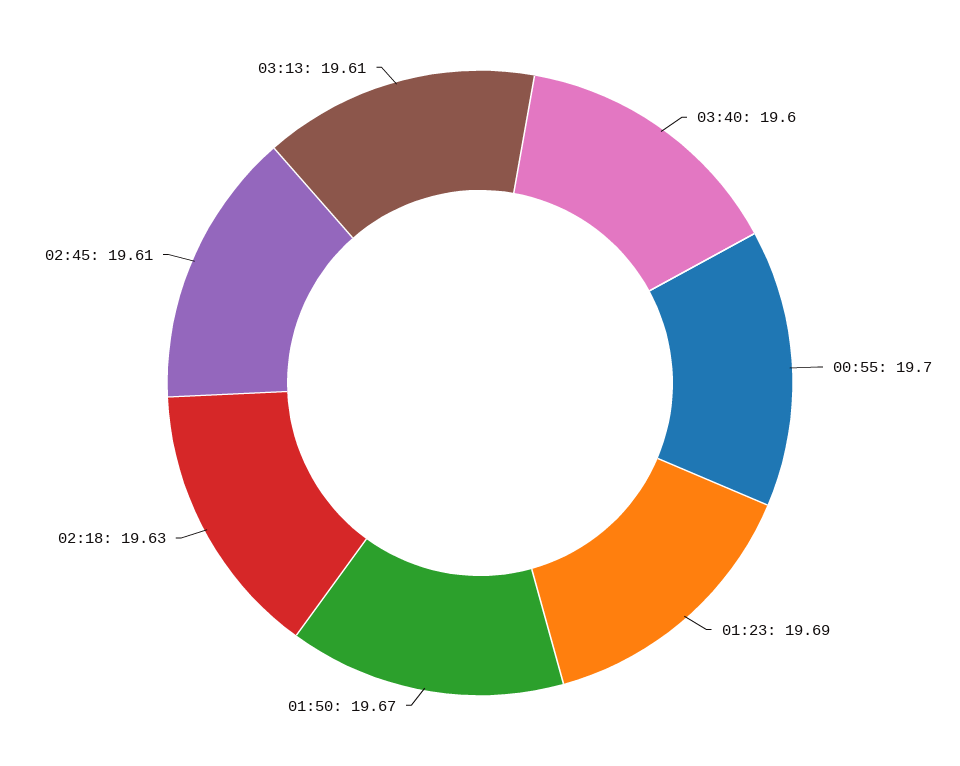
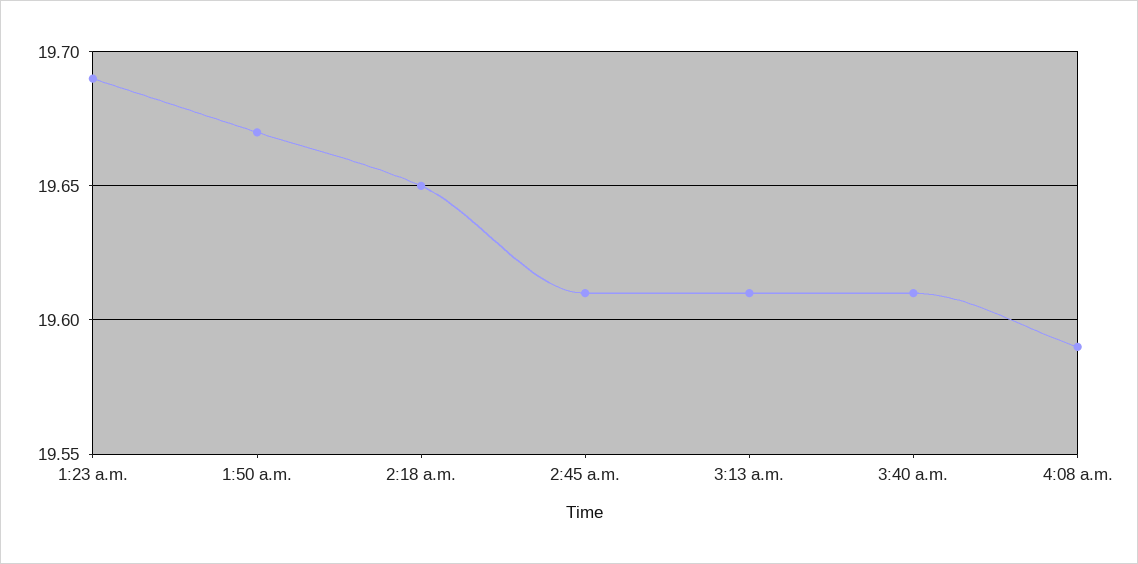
03:40: 19.6 -> 19.61
00:55: 19.7 -> none
02:18: 19.63 -> 19.65
4:08 a.m.: none -> 19.59

